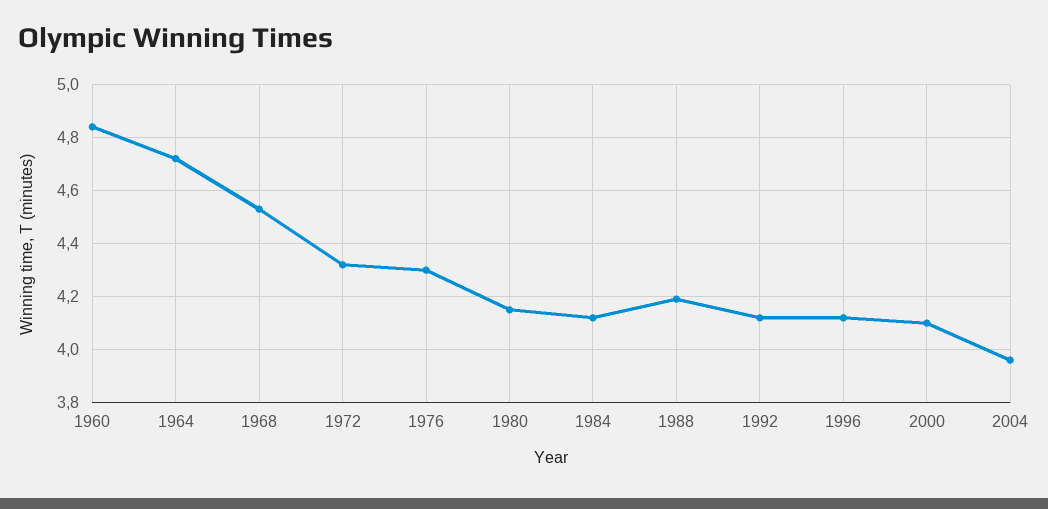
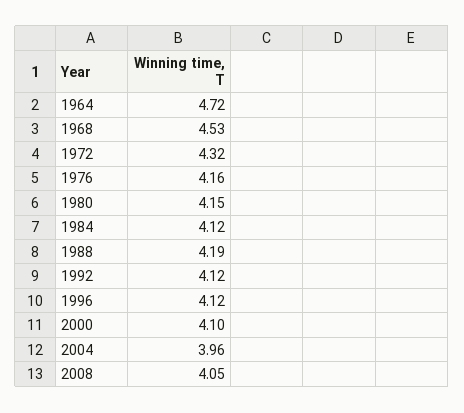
1960: 4.85 -> none
1976: 4.3 -> 4.16
2008: none -> 4.05

